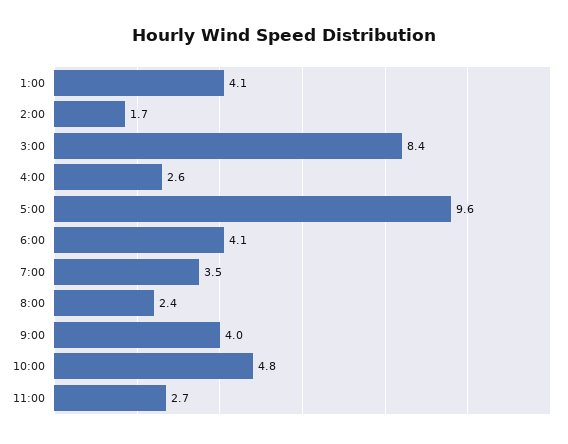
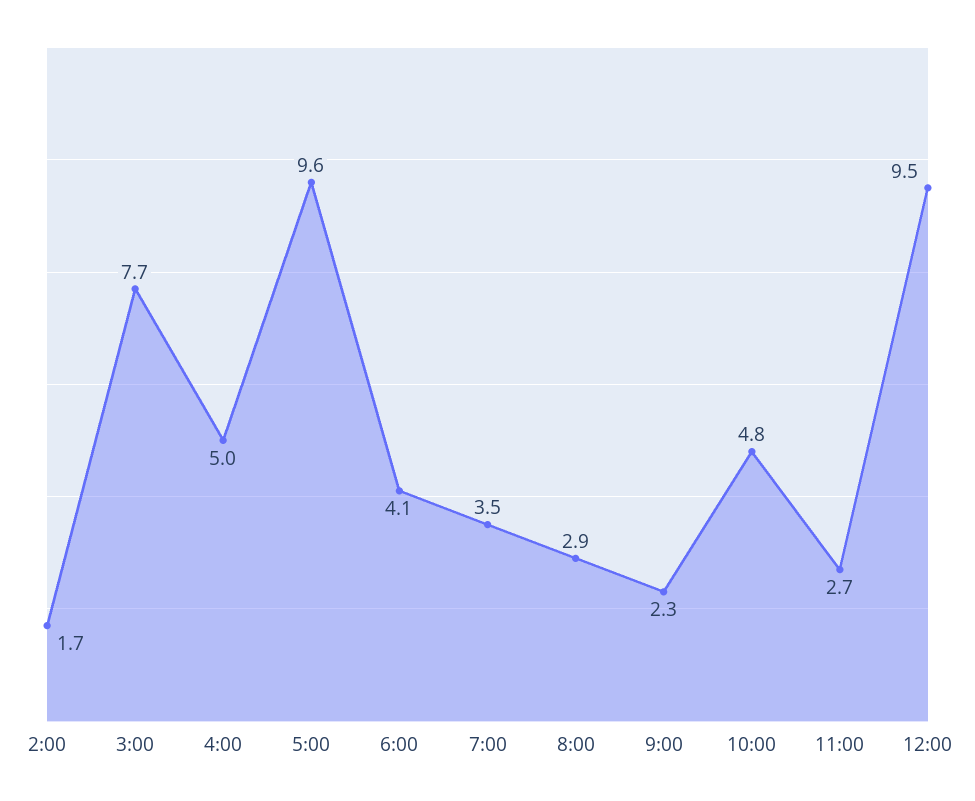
1:00: 4.1 -> none
3:00: 8.4 -> 7.7
4:00: 2.6 -> 5
8:00: 2.4 -> 2.9
9:00: 4 -> 2.3
12:00: none -> 9.5

